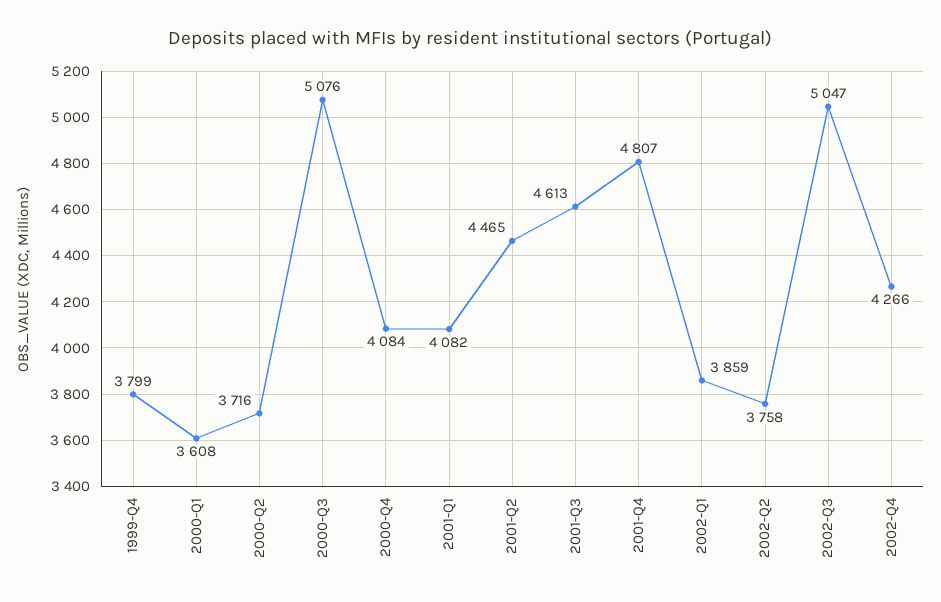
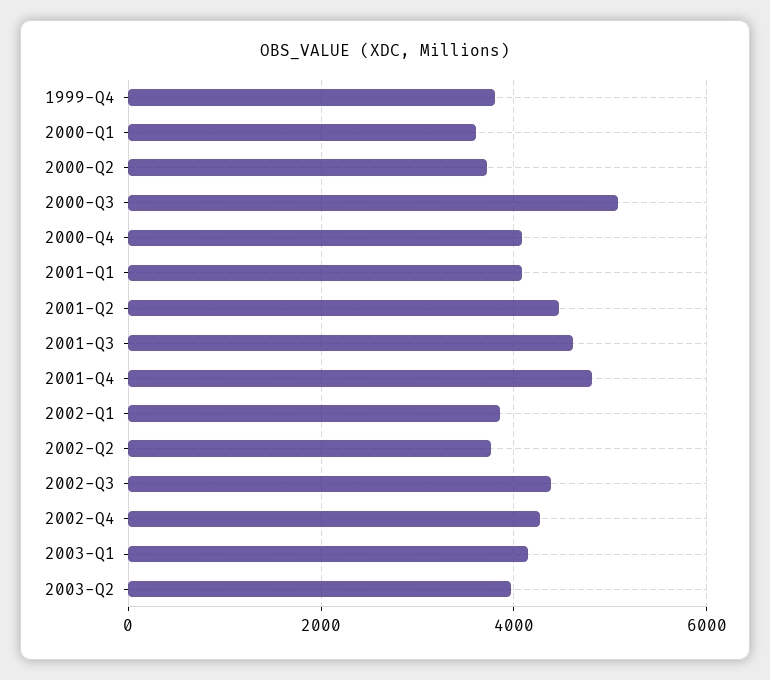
2002-Q3: 5047 -> 4400
2003-Q1: none -> 4200
2003-Q2: none -> 4000

